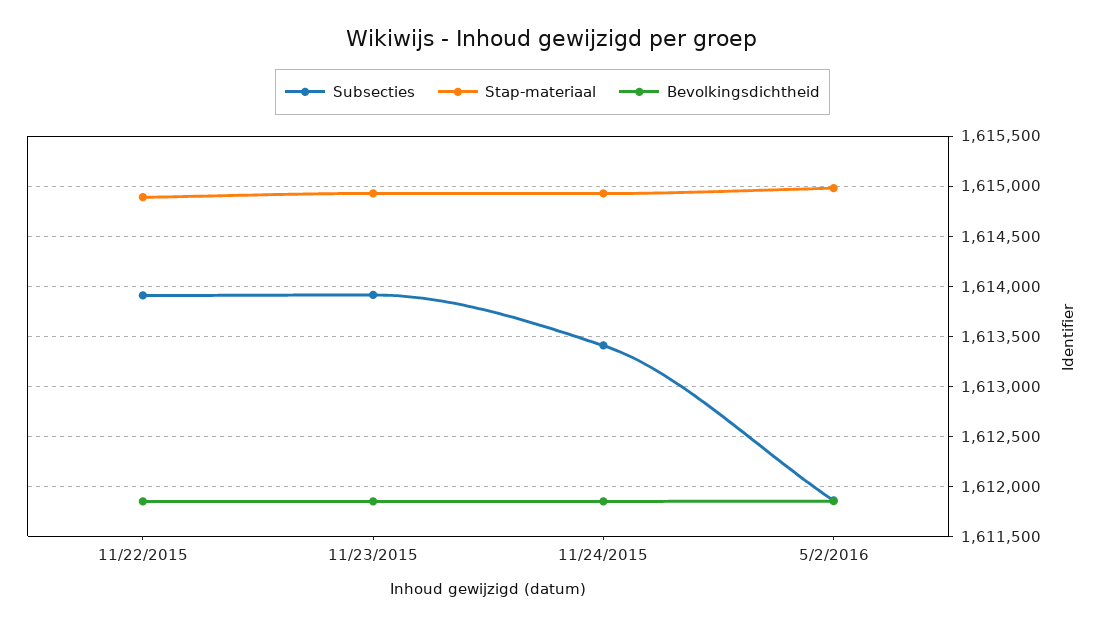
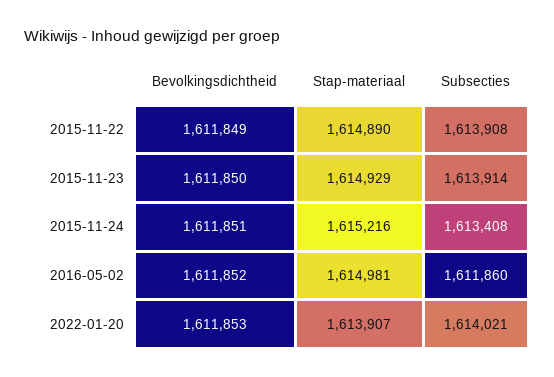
Stap-materiaal, 11/24/2015: 1614900 -> 1615216
Bevolkingsdichtheid, 2022-01-20: none -> 1611853
Stap-materiaal, 2022-01-20: none -> 1613907
Subsecties, 2022-01-20: none -> 1614021

